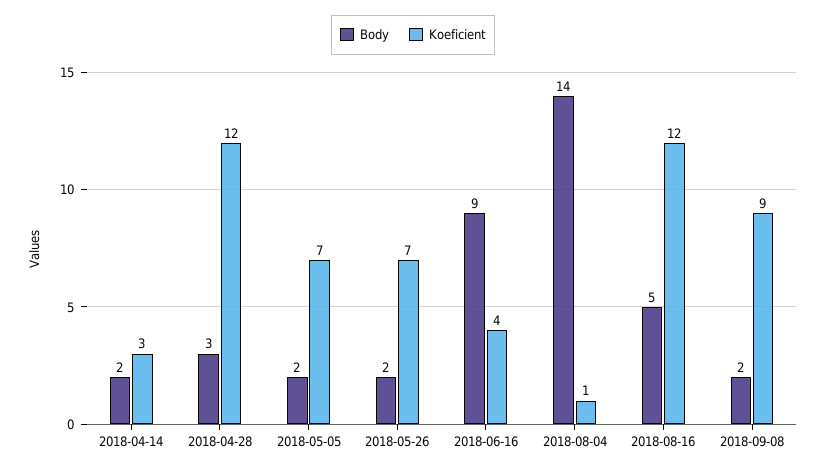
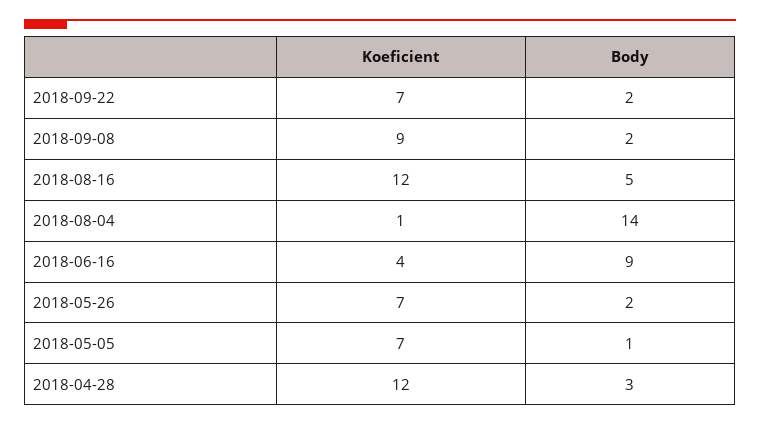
Body, 2018-04-14: 2 -> none
Koeficient, 2018-04-14: 3 -> none
Body, 2018-05-05: 2 -> 1
Koeficient, 2018-09-22: none -> 7
Body, 2018-09-22: none -> 2

